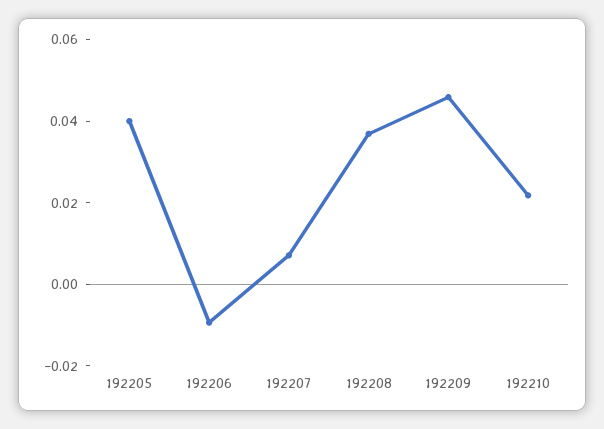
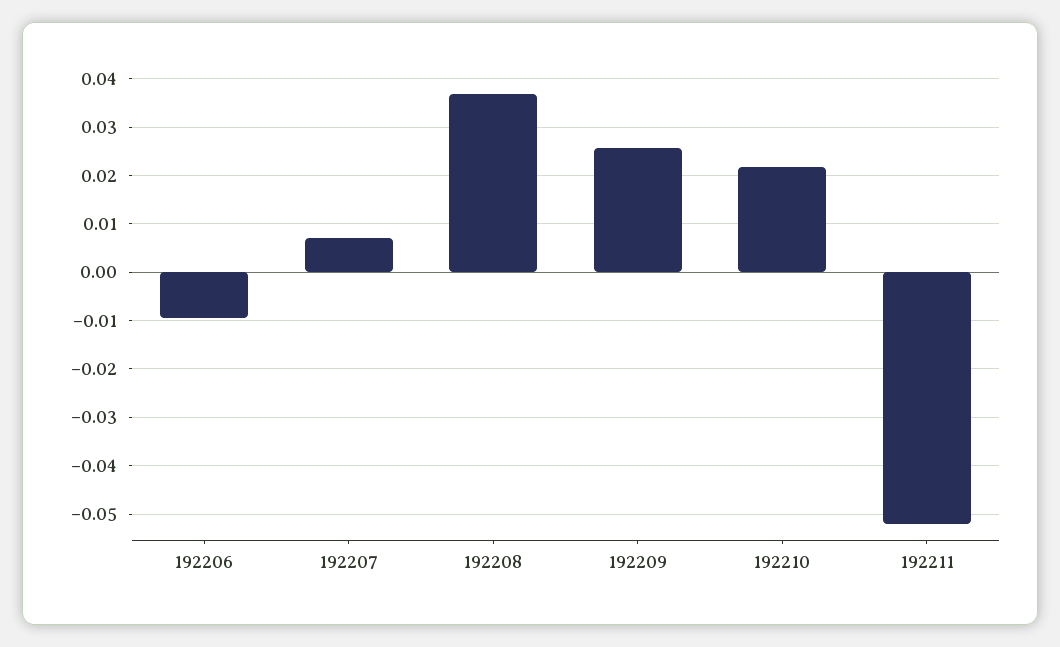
192205: 0.04 -> none
192209: 0.045 -> 0.026
192211: none -> -0.052

